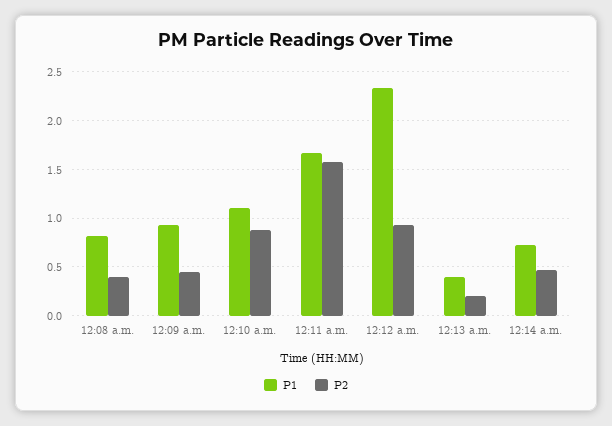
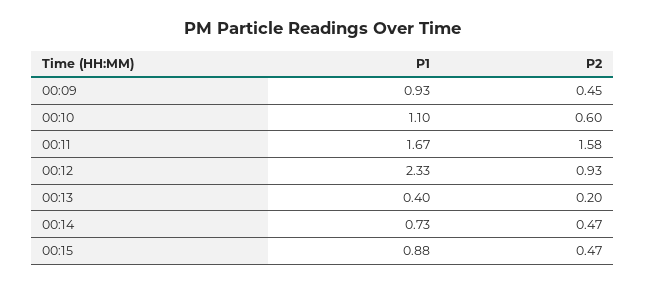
P1, 12:08 a.m.: 0.8 -> none
P2, 12:08 a.m.: 0.4 -> none
P2, 12:10 a.m.: 0.9 -> 0.6
P1, 00:15: none -> 0.88
P2, 00:15: none -> 0.47

